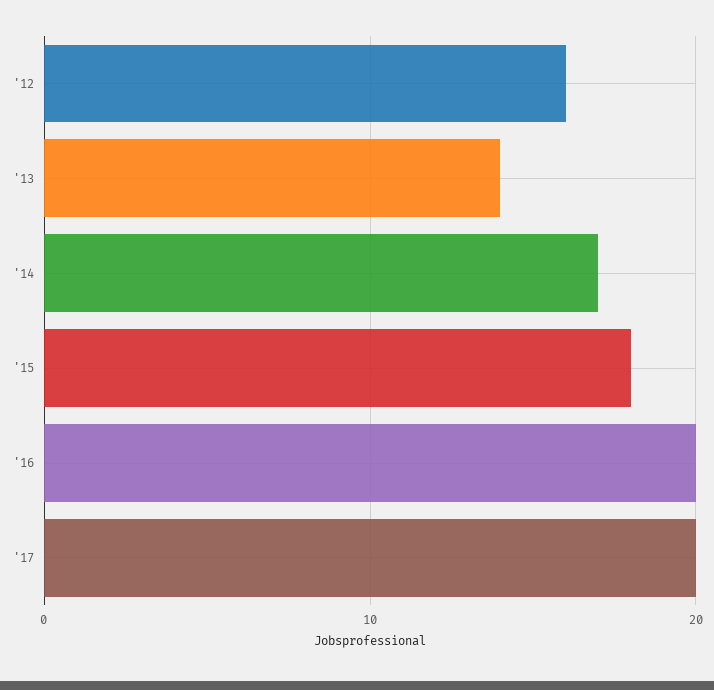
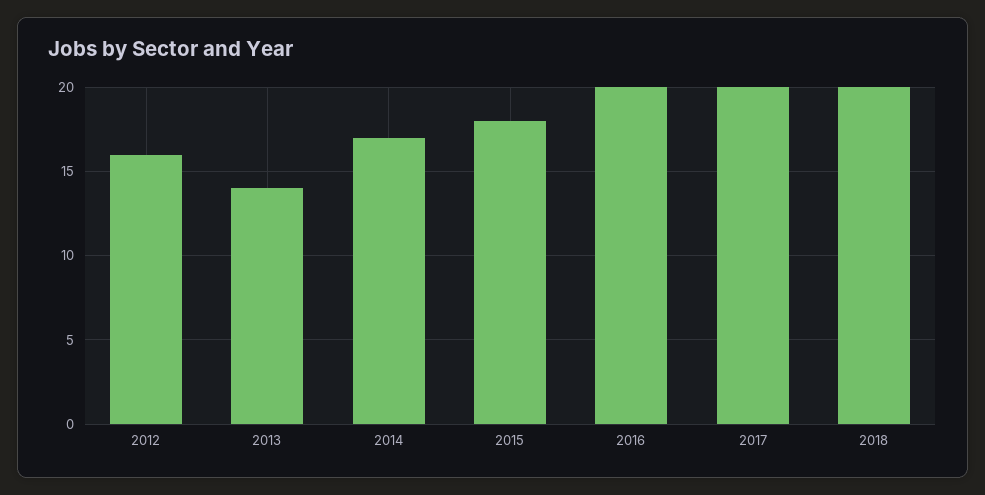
2018: none -> 20

